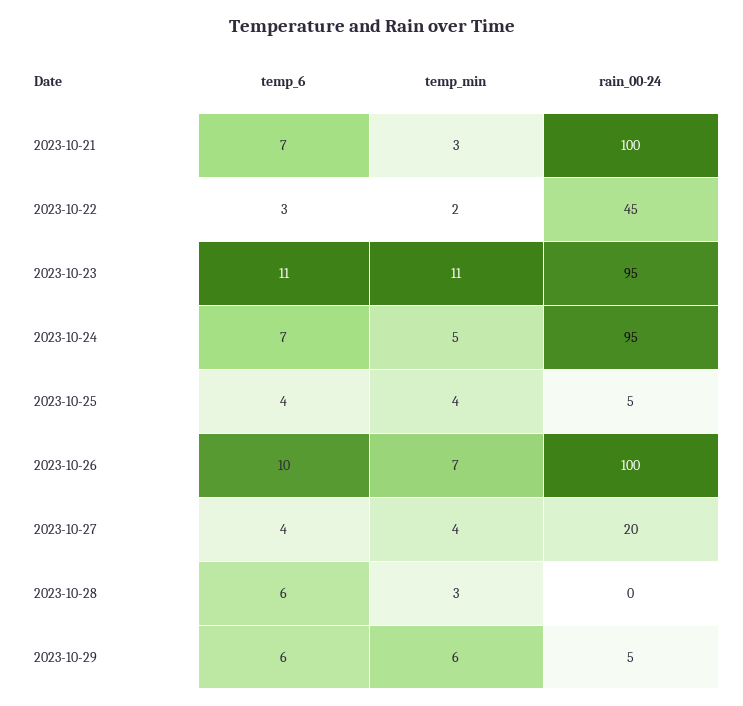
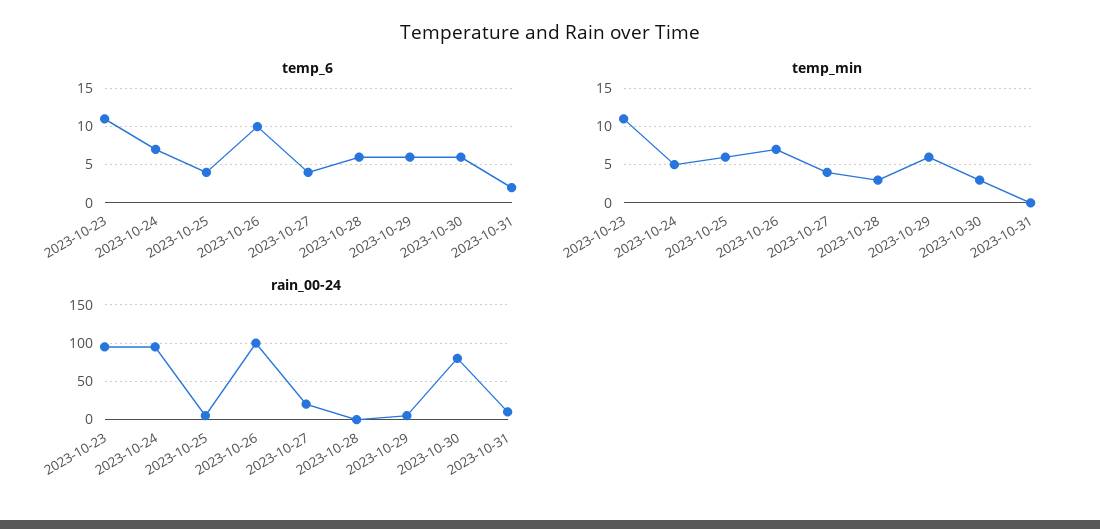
temp_6, 2023-10-21: 7 -> none
temp_min, 2023-10-21: 3 -> none
rain_00-24, 2023-10-21: 100 -> none
temp_6, 2023-10-22: 3 -> none
temp_min, 2023-10-22: 2 -> none
rain_00-24, 2023-10-22: 45 -> none
temp_min, 2023-10-25: 4 -> 6
temp_6, 2023-10-30: none -> 6
temp_6, 2023-10-31: none -> 2
temp_min, 2023-10-30: none -> 3
temp_min, 2023-10-31: none -> 0
rain_00-24, 2023-10-30: none -> 80
rain_00-24, 2023-10-31: none -> 10

